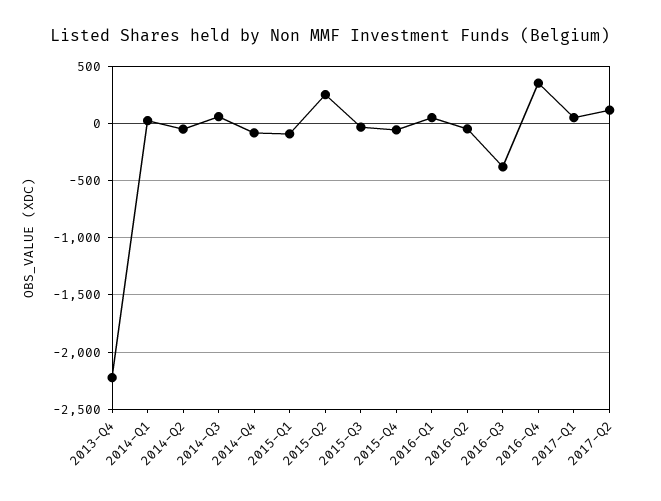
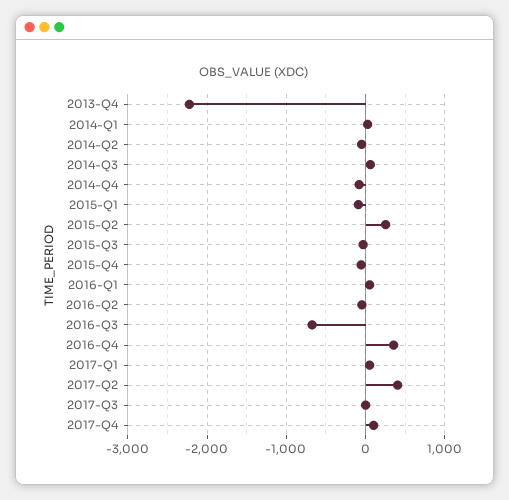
2016-Q3: -400 -> -700
2017-Q2: 100 -> 400
2017-Q3: none -> 0
2017-Q4: none -> 100

